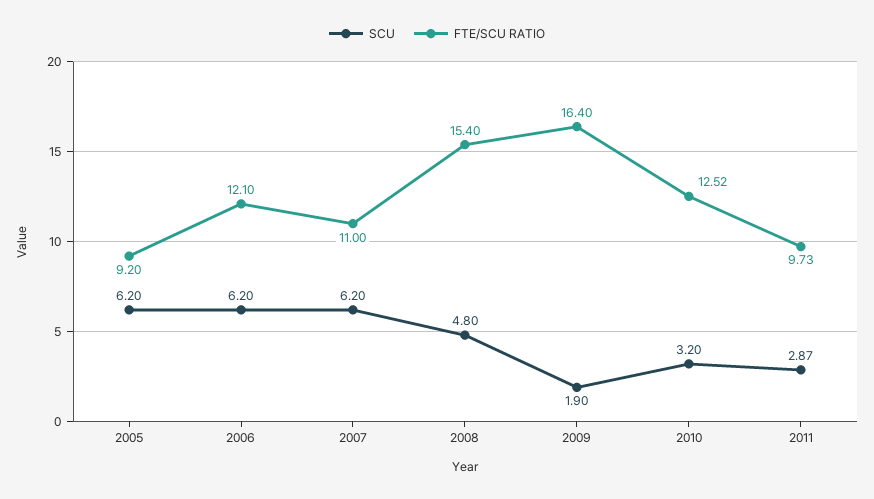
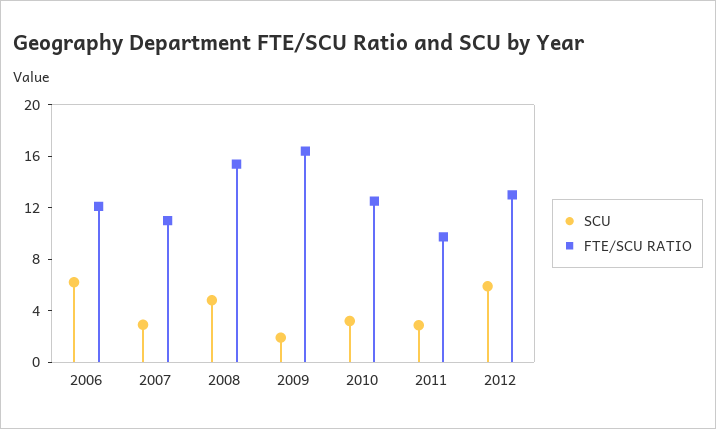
SCU, 2005: 6.2 -> none
FTE/SCU RATIO, 2005: 9.2 -> none
SCU, 2007: 6.2 -> 3
SCU, 2012: none -> 6
FTE/SCU RATIO, 2012: none -> 13

